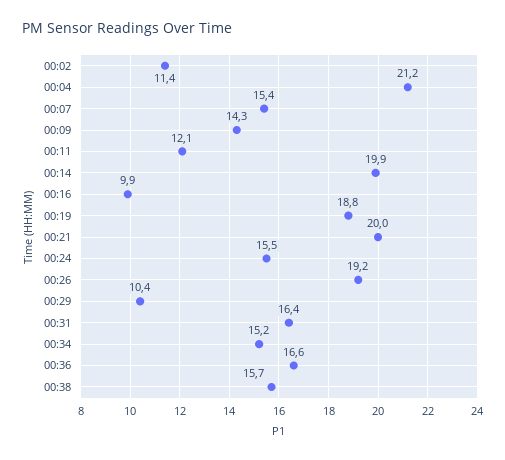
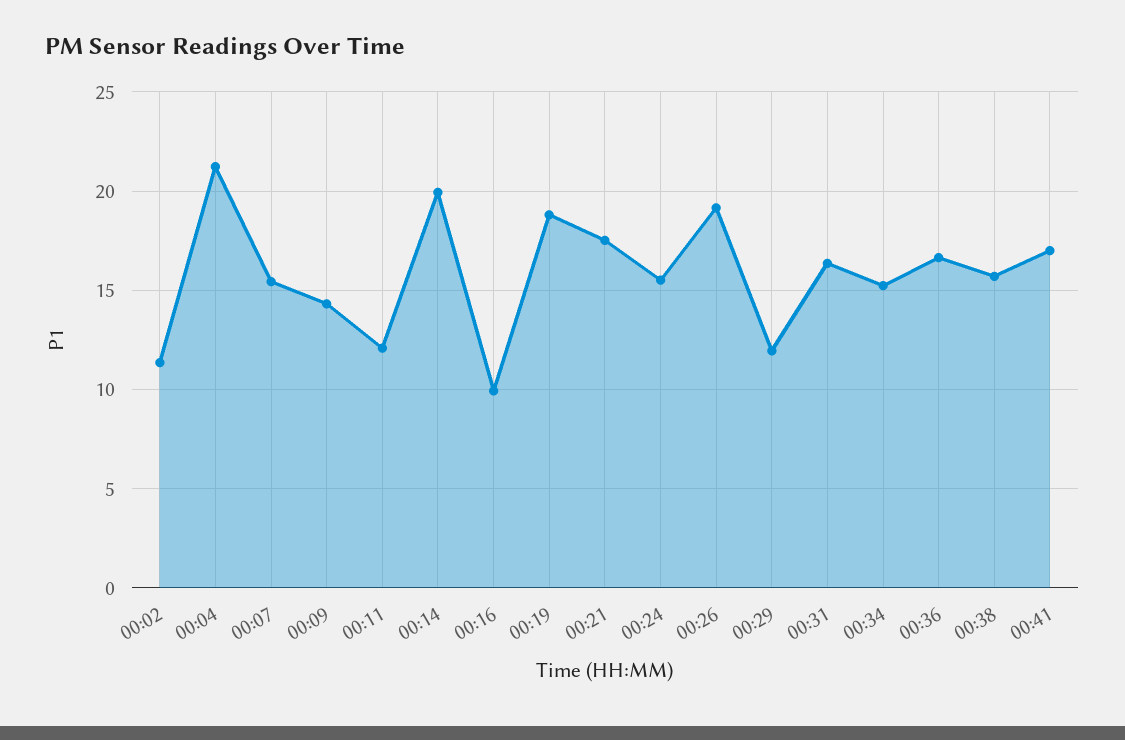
00:21: 20 -> 17.5
00:29: 10.4 -> 12
00:41: none -> 17

